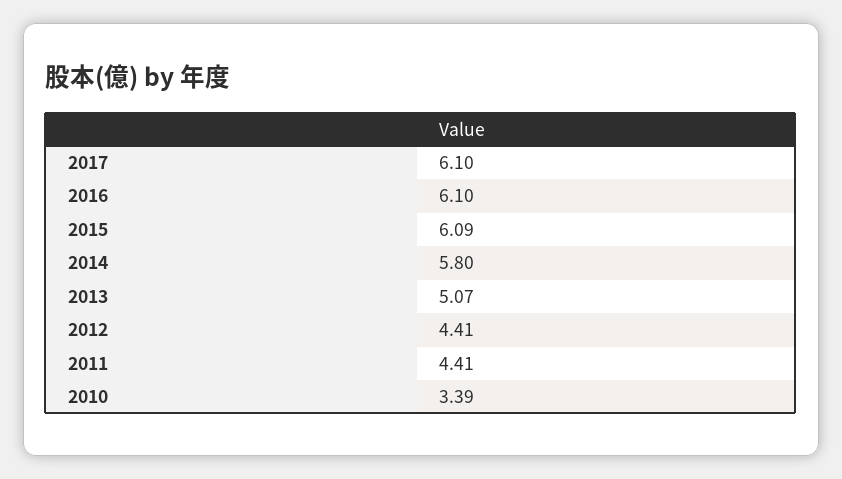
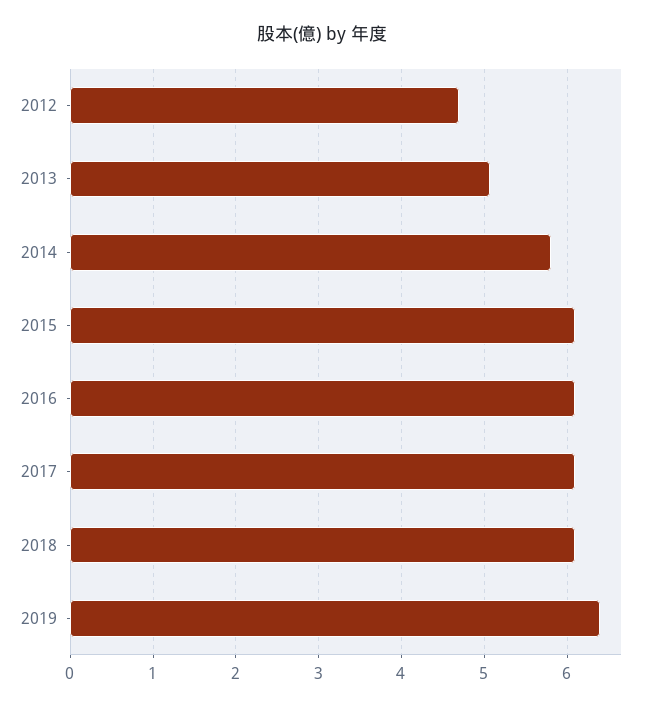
2012: 4.41 -> 4.7
2011: 4.41 -> none
2010: 3.39 -> none
2018: none -> 6.1
2019: none -> 6.4

